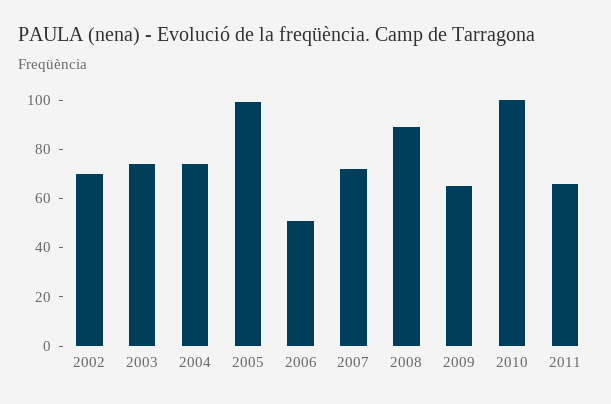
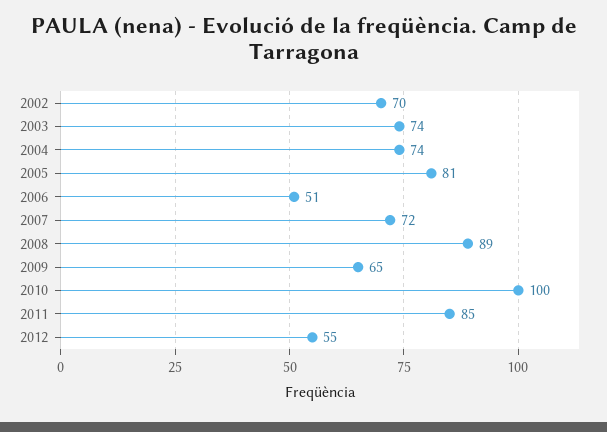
2005: 100 -> 81
2011: 65 -> 85
2012: none -> 55

